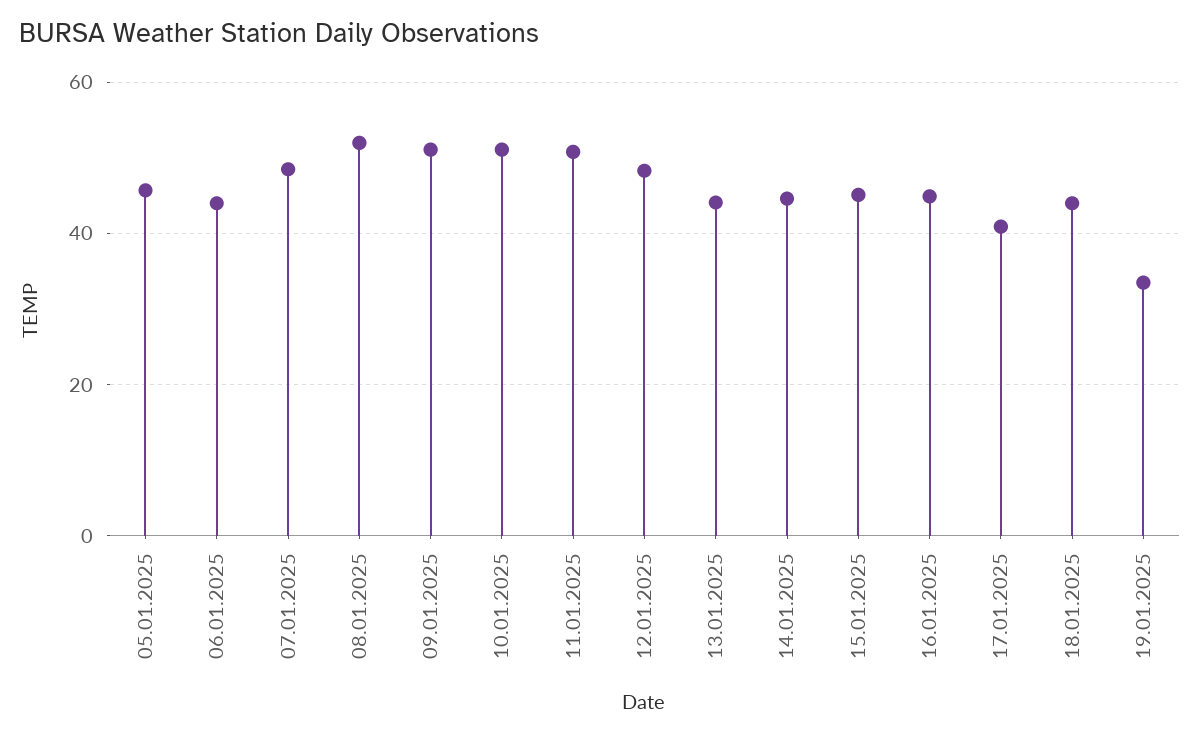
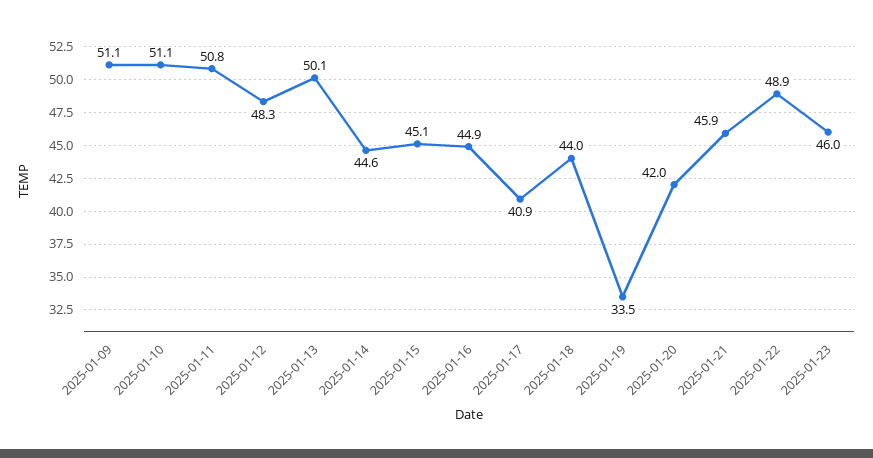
05.01.2025: 46 -> none
06.01.2025: 44 -> none
07.01.2025: 48 -> none
08.01.2025: 52 -> none
13.01.2025: 44 -> 50.1
2025-01-20: none -> 42
2025-01-21: none -> 45.9
2025-01-22: none -> 48.9
2025-01-23: none -> 46

